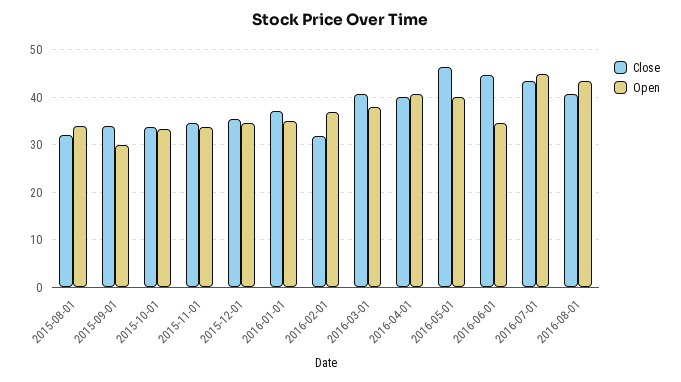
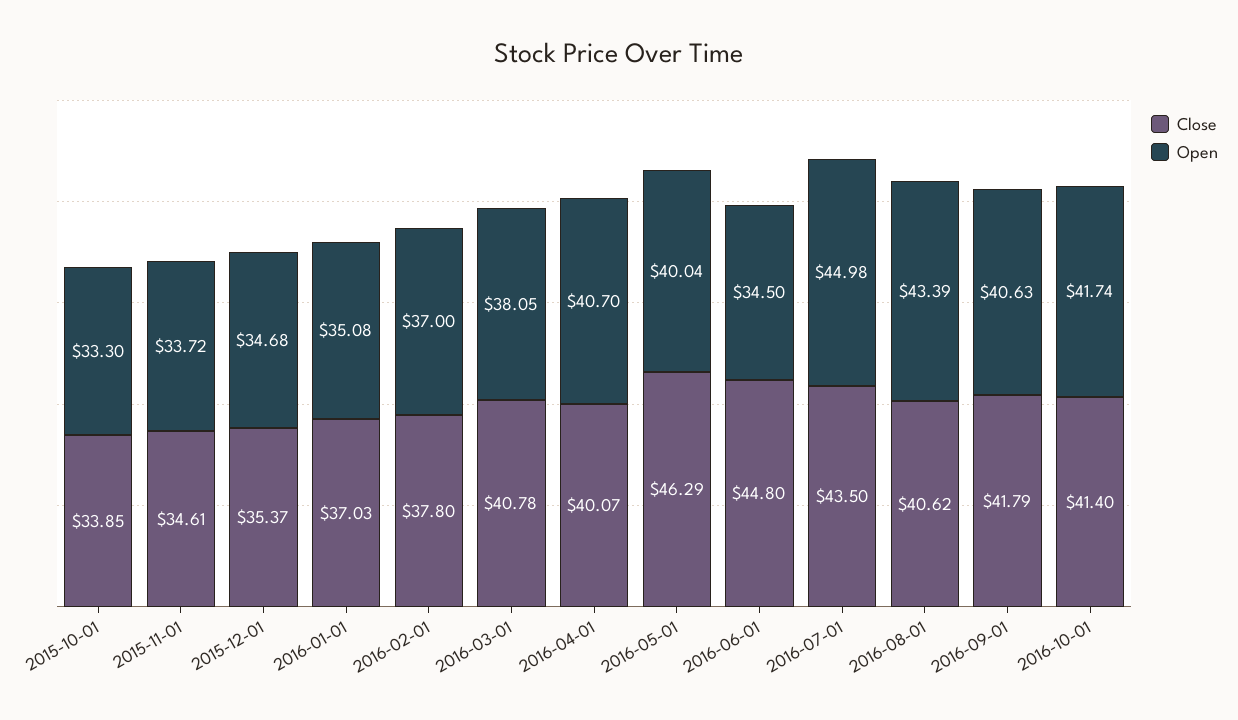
Close, 2015-08-01: 32 -> none
Open, 2015-08-01: 34 -> none
Close, 2015-09-01: 34 -> none
Open, 2015-09-01: 30 -> none
Close, 2016-02-01: 32 -> 37.8
Close, 2016-09-01: none -> 41.79
Open, 2016-09-01: none -> 40.63
Close, 2016-10-01: none -> 41.4
Open, 2016-10-01: none -> 41.74

